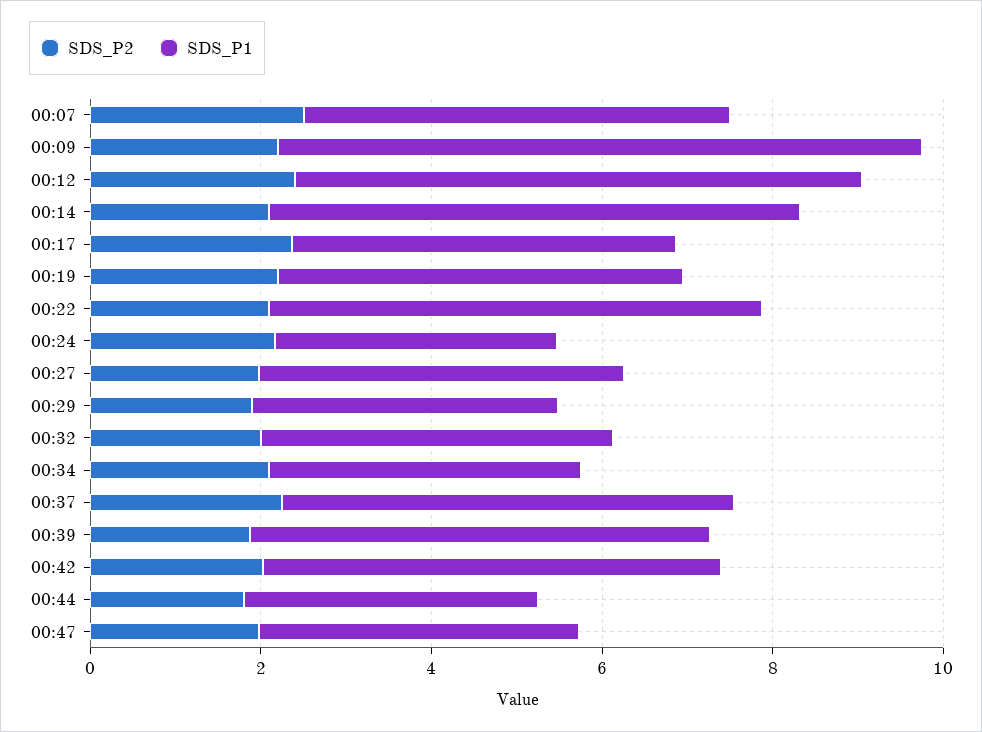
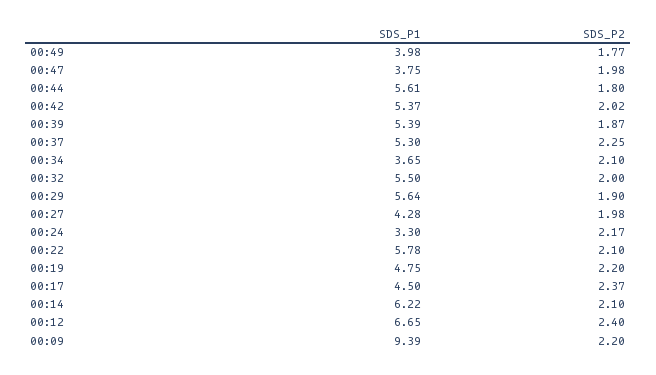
SDS_P2, 00:07: 2.5 -> none
SDS_P1, 00:07: 5 -> none
SDS_P1, 00:09: 7.5 -> 9.39
SDS_P1, 00:29: 3.5 -> 5.64
SDS_P1, 00:32: 4 -> 5.5
SDS_P1, 00:44: 3.5 -> 5.61
SDS_P1, 00:49: none -> 3.98
SDS_P2, 00:49: none -> 1.77

